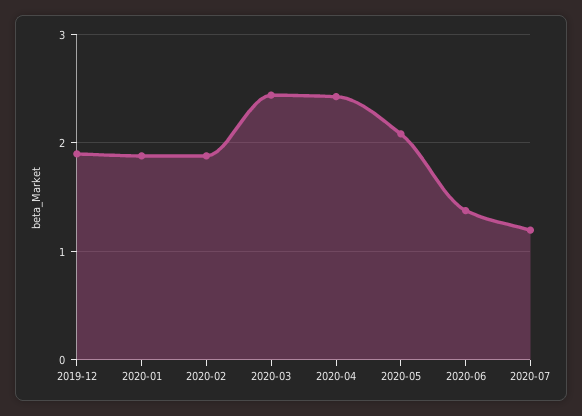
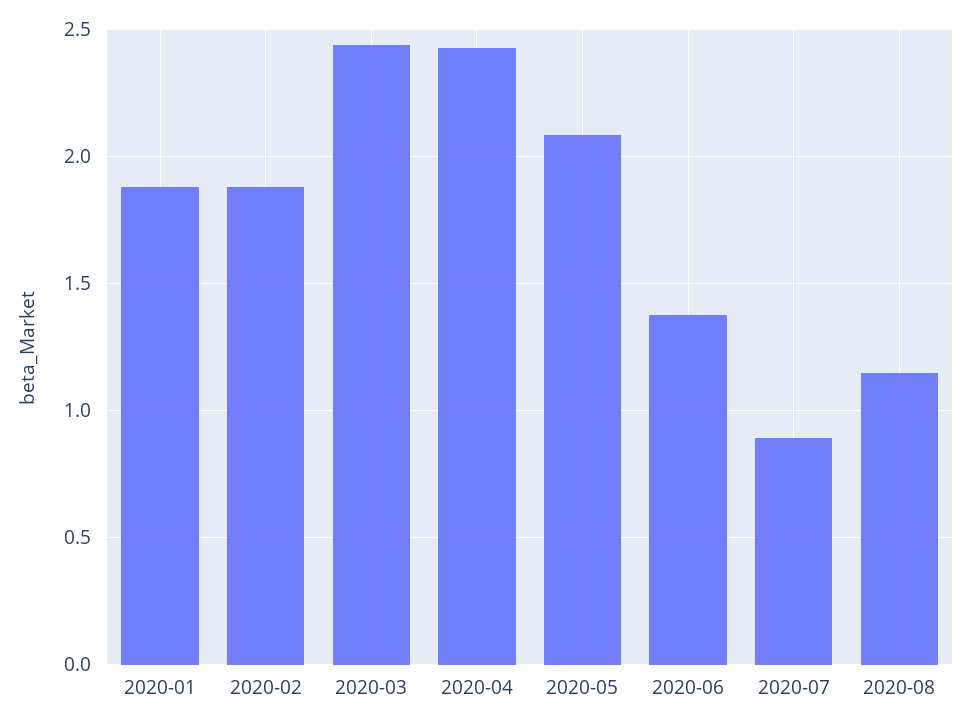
2019-12: 1.9 -> none
2020-07: 1.2 -> 0.9
2020-08: none -> 1.15

